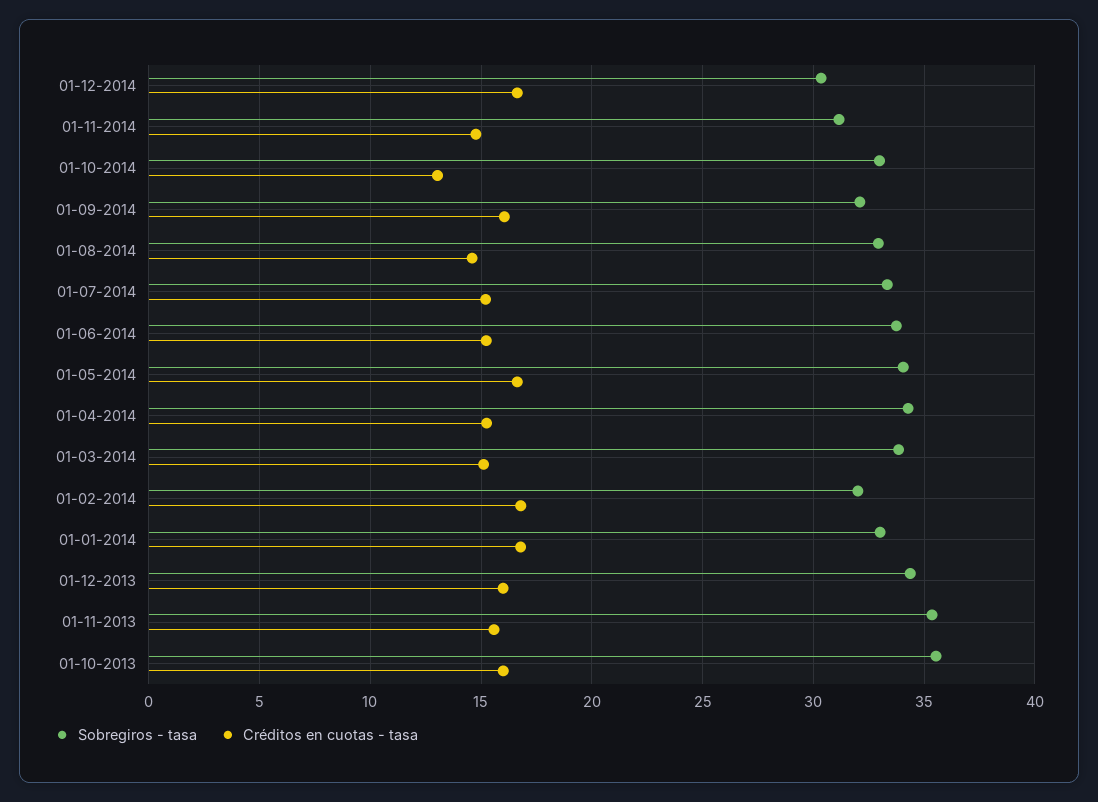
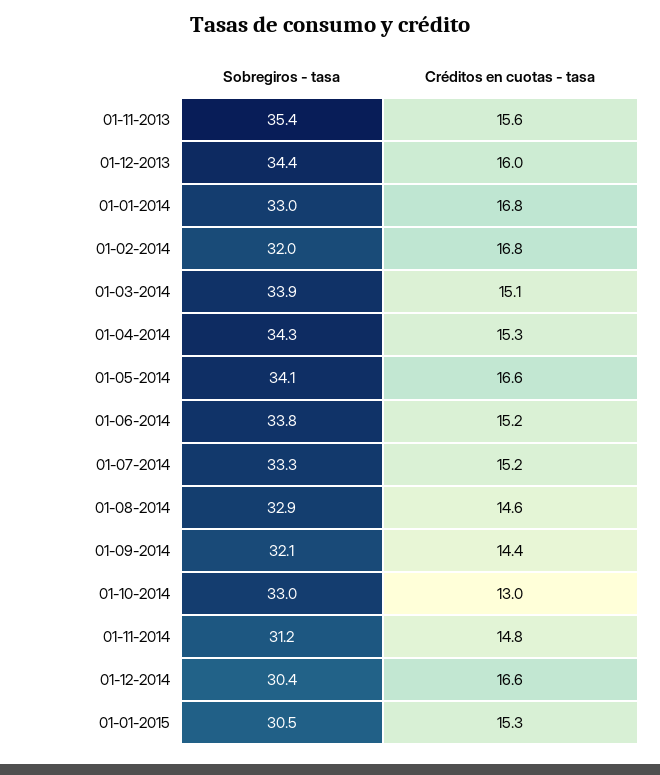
Créditos en cuotas - tasa, 01-09-2014: 16 -> 14.4
Sobregiros - tasa, 01-10-2013: 35.5 -> none
Créditos en cuotas - tasa, 01-10-2013: 16 -> none
Sobregiros - tasa, 01-01-2015: none -> 30.5
Créditos en cuotas - tasa, 01-01-2015: none -> 15.3

